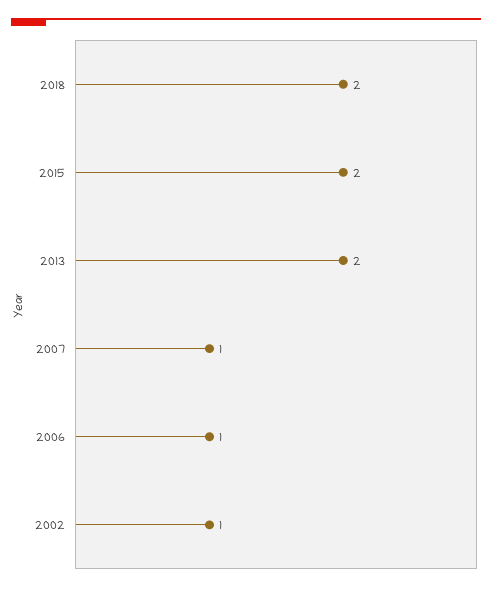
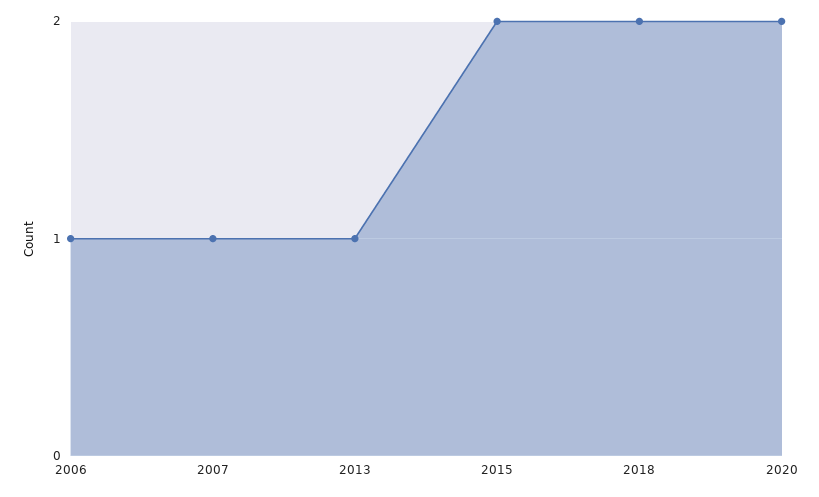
2013: 2 -> 1
2002: 1 -> none
2020: none -> 2

